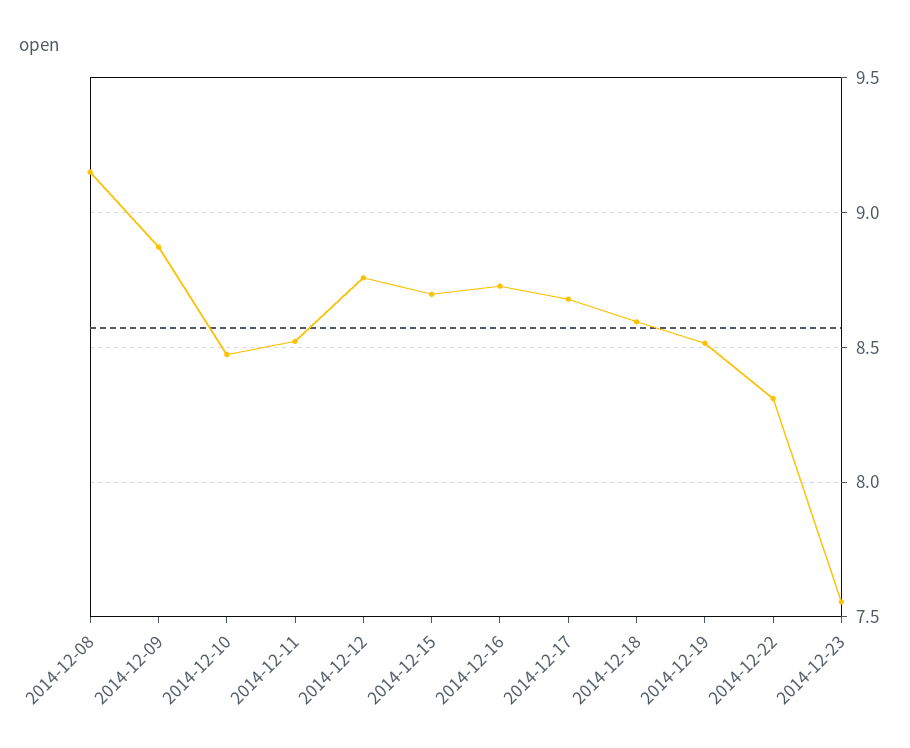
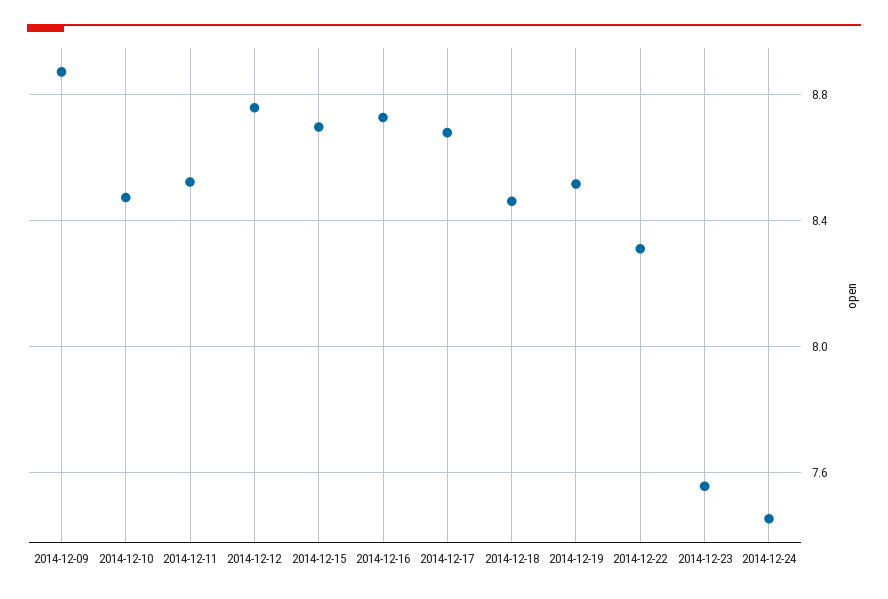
2014-12-08: 9.15 -> none
2014-12-18: 8.6 -> 8.45
2014-12-24: none -> 7.45

